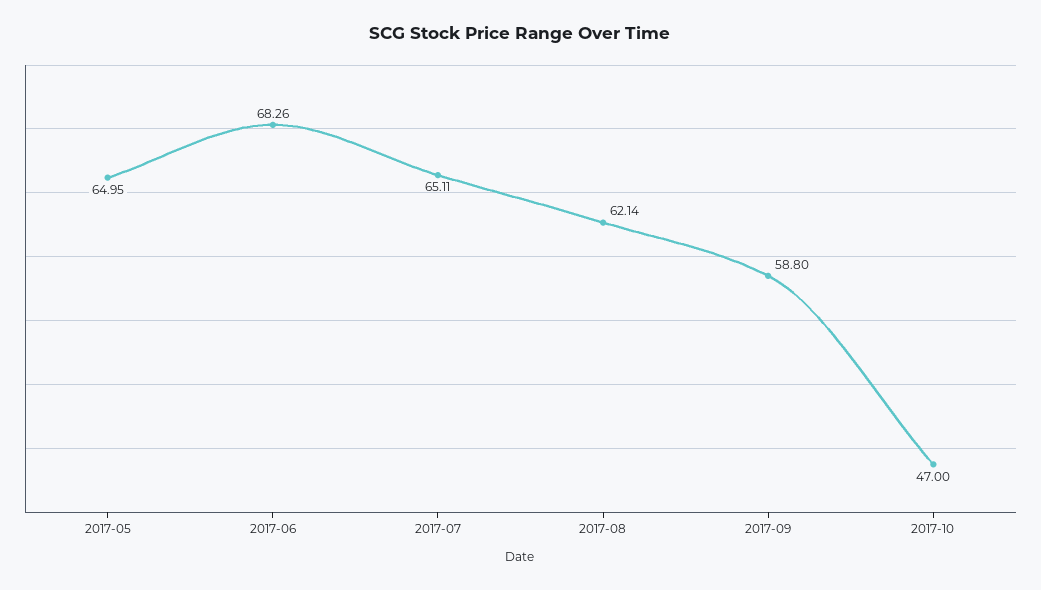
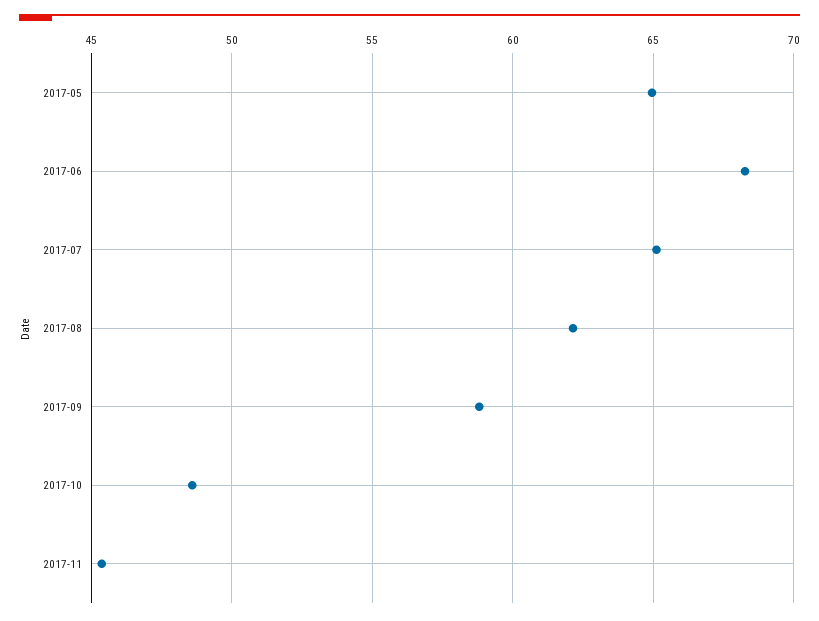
2017-10: 47 -> 48.5
2017-11: none -> 45.5

